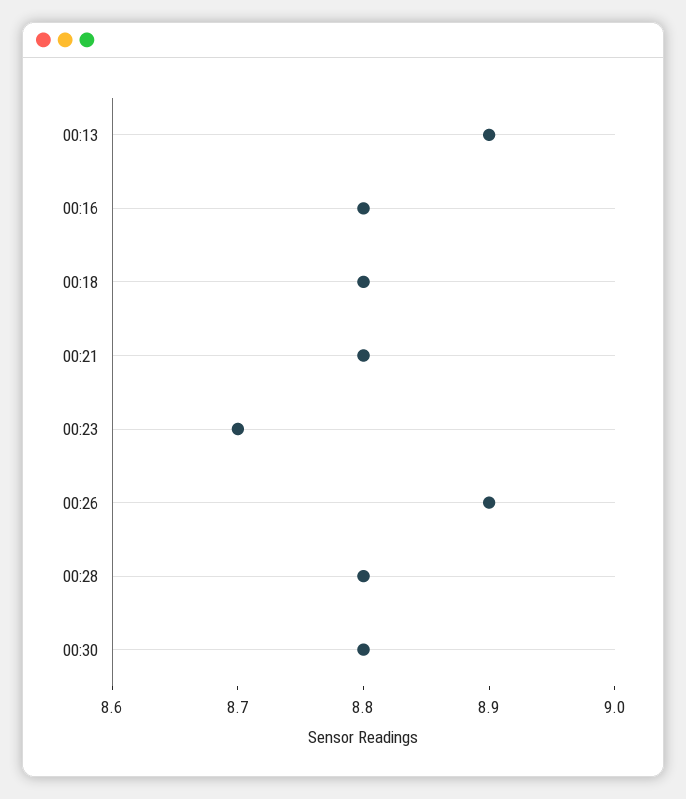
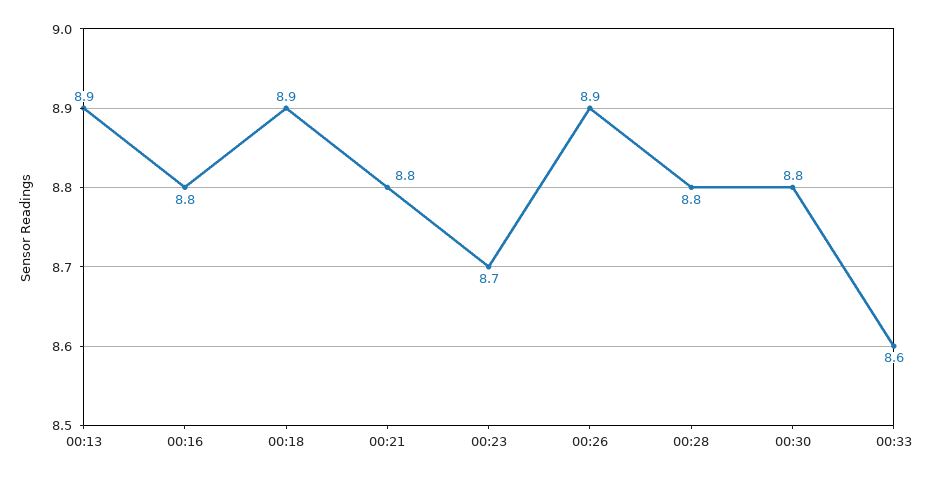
00:18: 8.8 -> 8.9
00:33: none -> 8.6

